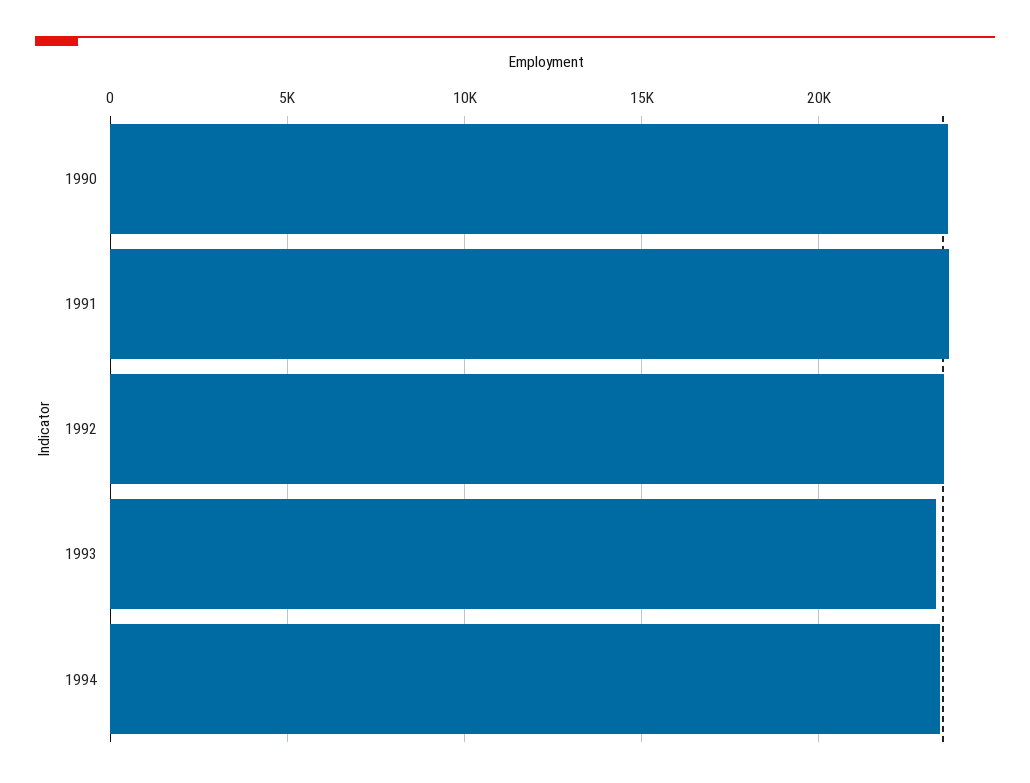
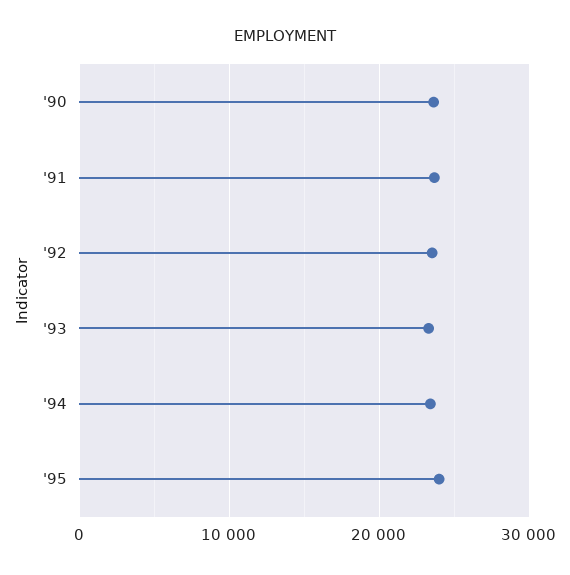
'95: none -> 24000

